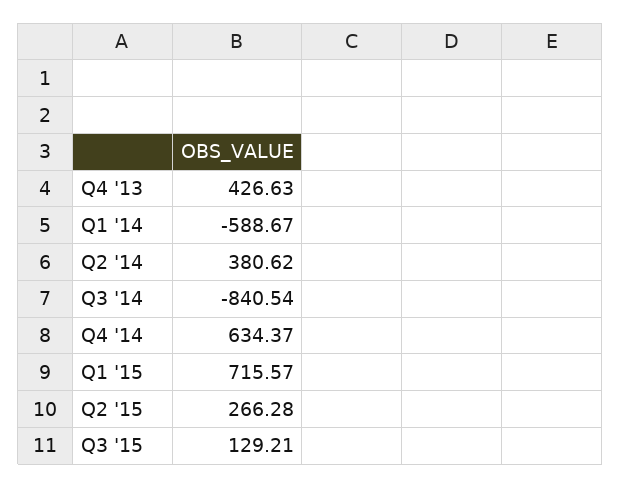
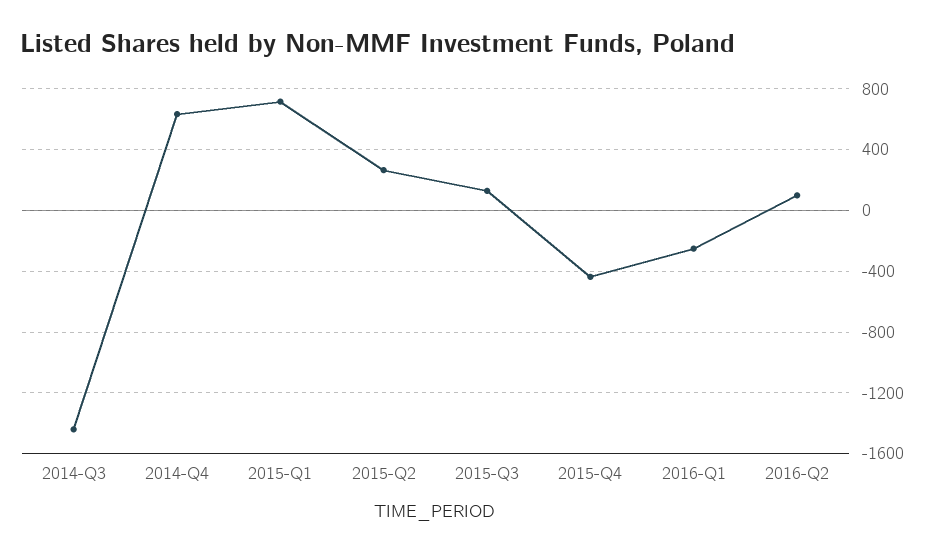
Q4 '13: 426.63 -> none
Q1 '14: -588.67 -> none
Q2 '14: 380.62 -> none
Q3 '14: -840.54 -> -1450
2015-Q4: none -> -450
2016-Q1: none -> -250
2016-Q2: none -> 100

